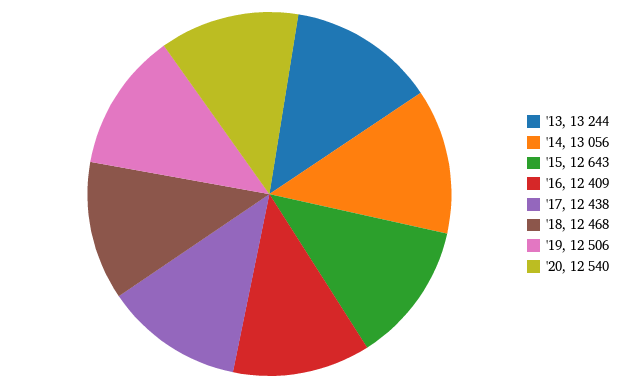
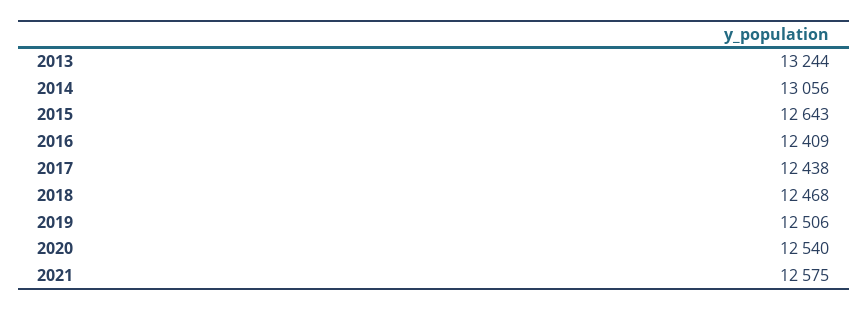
2021: none -> 12575

